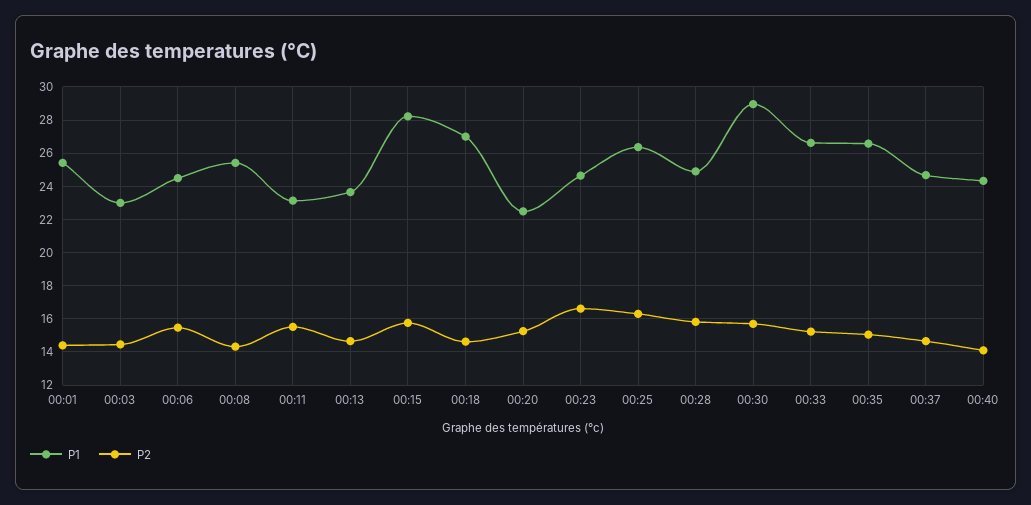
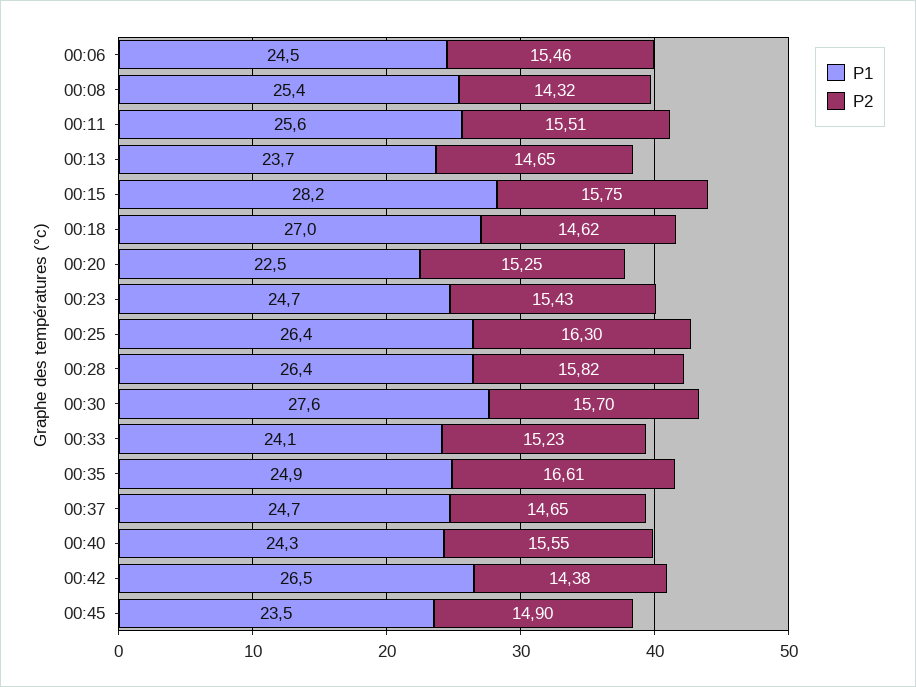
P1, 00:01: 25.5 -> none
P2, 00:01: 14.5 -> none
P1, 00:03: 23 -> none
P2, 00:03: 14.5 -> none
P1, 00:11: 23 -> 25.6
P2, 00:23: 16.5 -> 15.43
P1, 00:28: 25 -> 26.4
P1, 00:30: 29 -> 27.6
P1, 00:33: 26.5 -> 24.1
P1, 00:35: 26.5 -> 24.9
P2, 00:35: 15 -> 16.61
P2, 00:40: 14 -> 15.55
P1, 00:42: none -> 26.5
P2, 00:42: none -> 14.38
P1, 00:45: none -> 23.5
P2, 00:45: none -> 14.9

